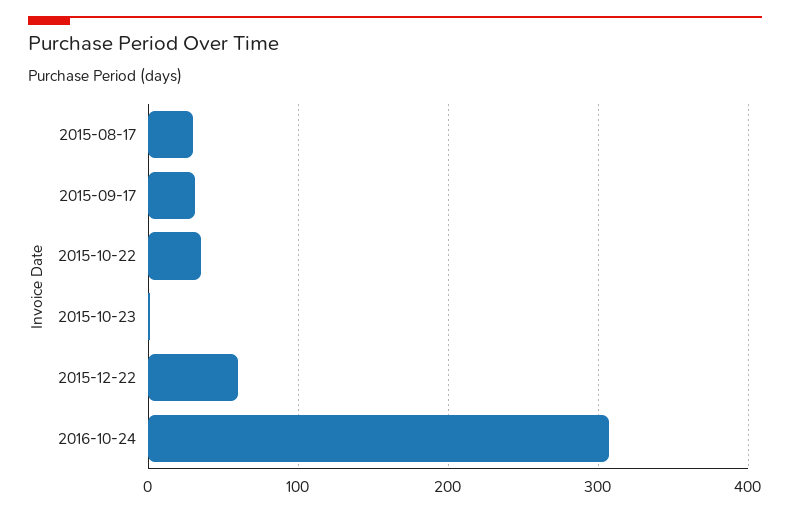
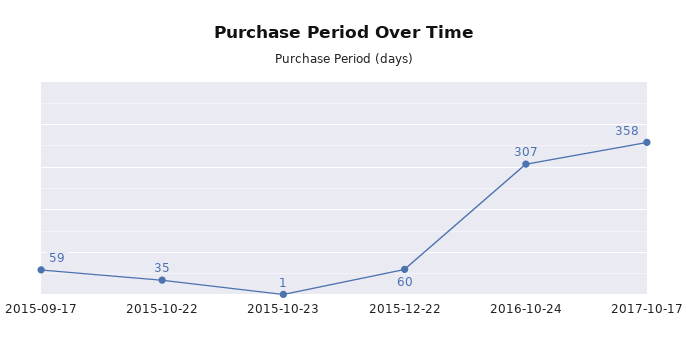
2015-08-17: 30 -> none
2015-09-17: 30 -> 59
2017-10-17: none -> 358

